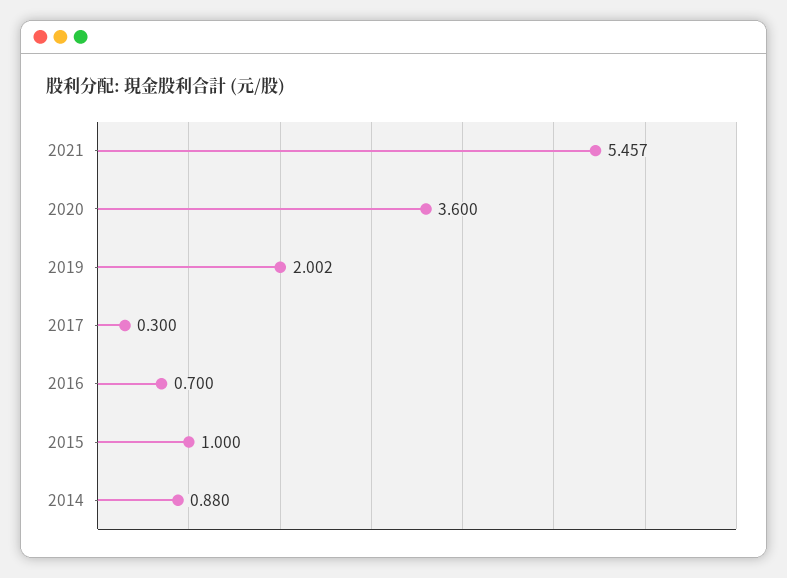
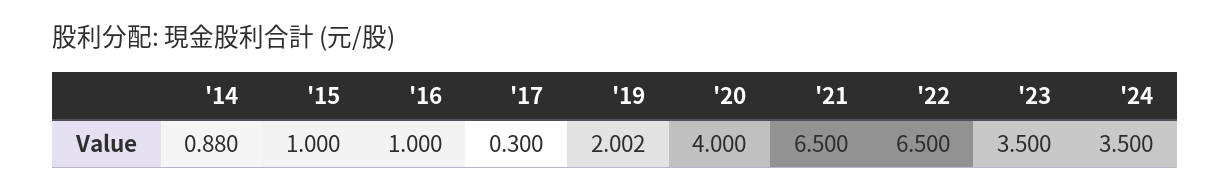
2021: 5.457 -> 6.5
2020: 3.6 -> 4
2016: 0.7 -> 1
'22: none -> 6.5
'23: none -> 3.5
'24: none -> 3.5

